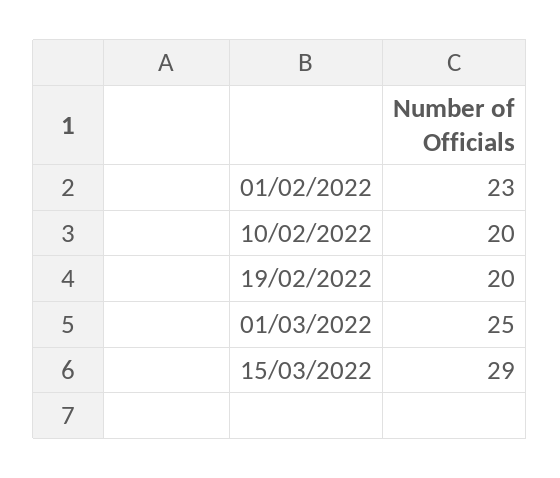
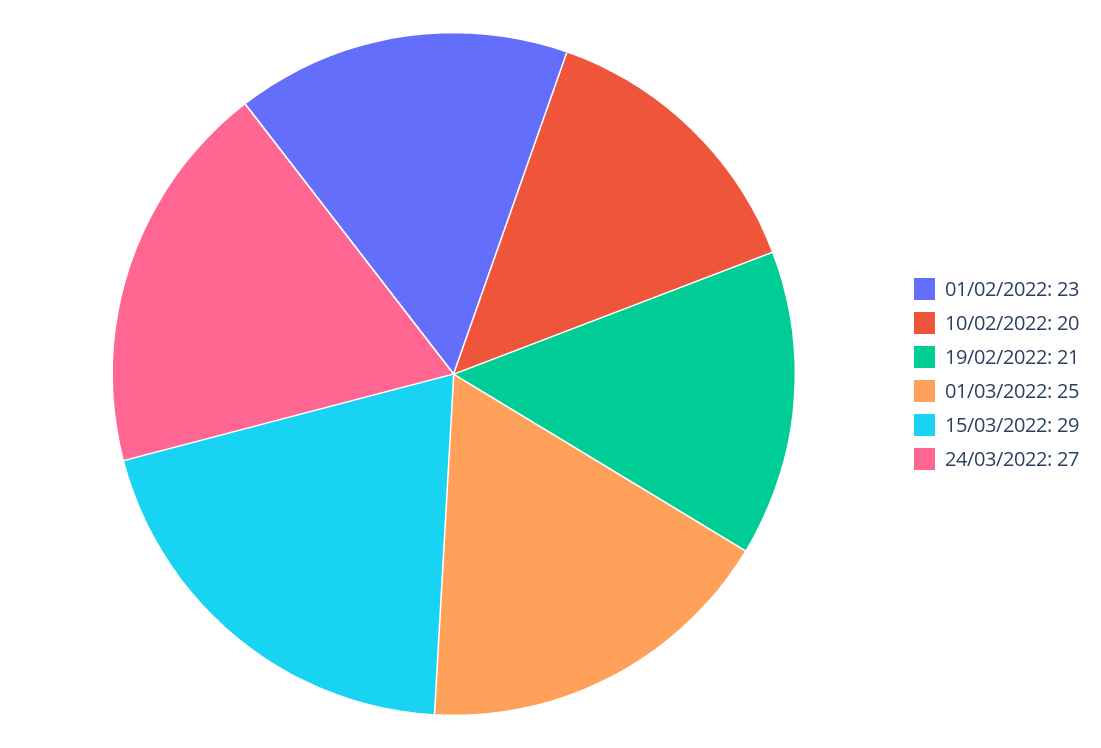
19/02/2022: 20 -> 21
24/03/2022: none -> 27

